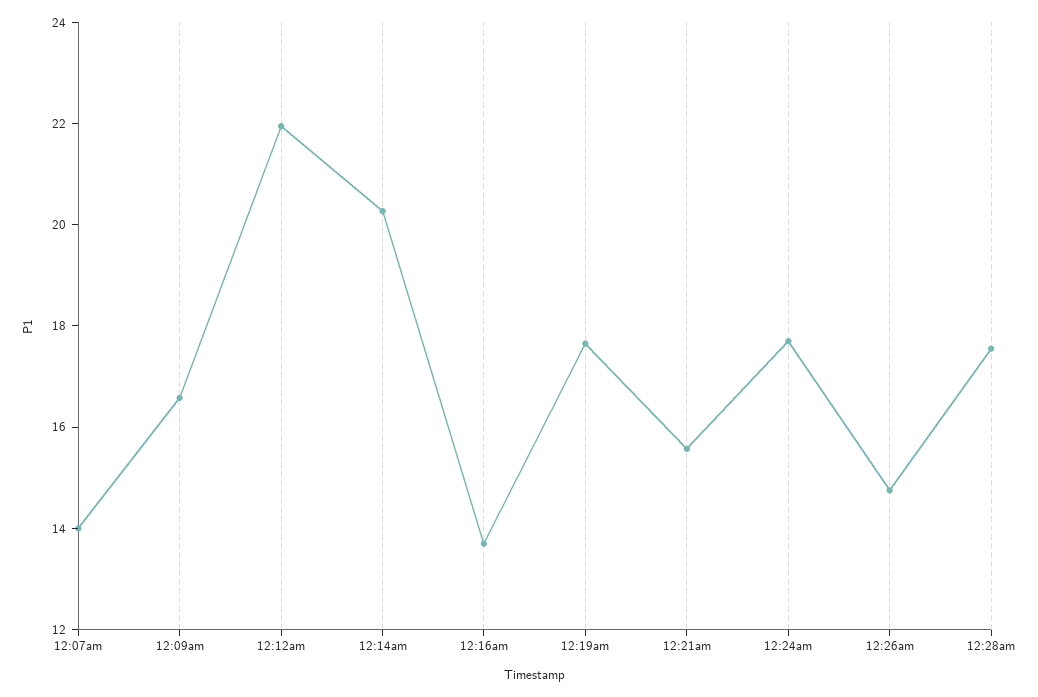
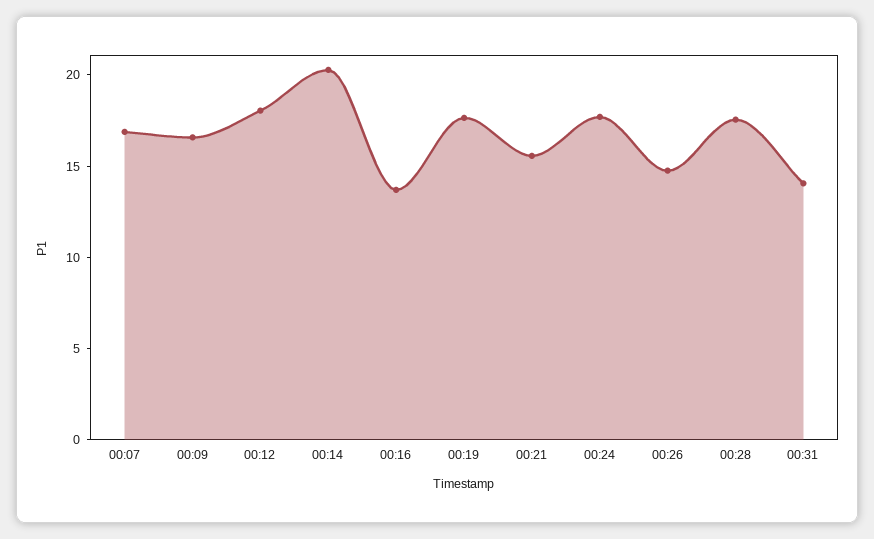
12:07am: 14 -> 17
12:12am: 22 -> 18
00:31: none -> 14

